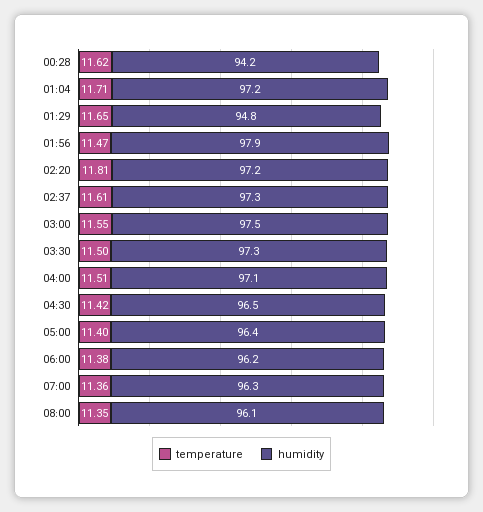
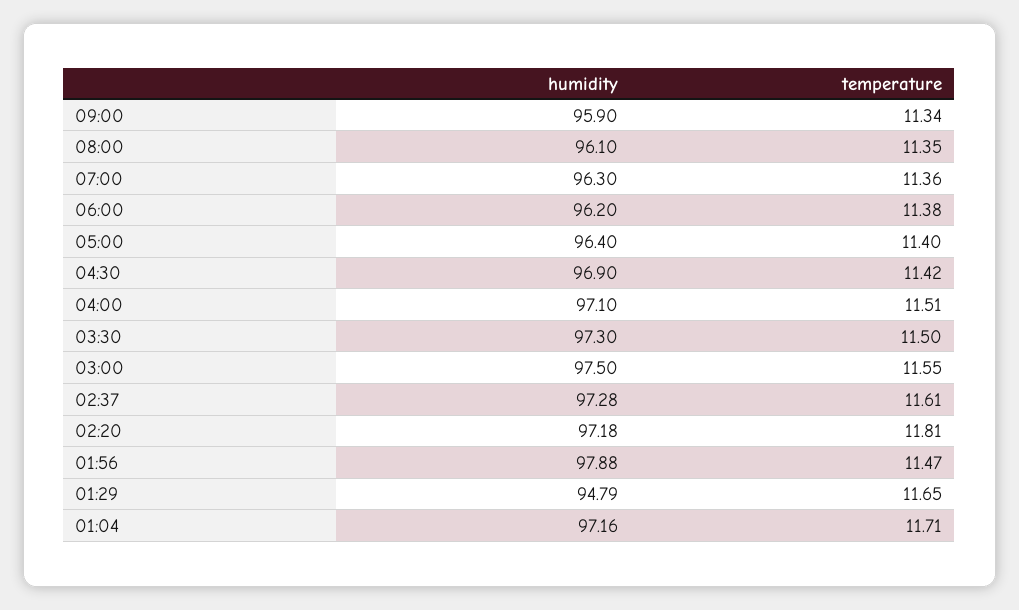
temperature, 00:28: 11.62 -> none
humidity, 00:28: 94.2 -> none
humidity, 04:30: 96.5 -> 96.9
humidity, 09:00: none -> 95.9
temperature, 09:00: none -> 11.34

